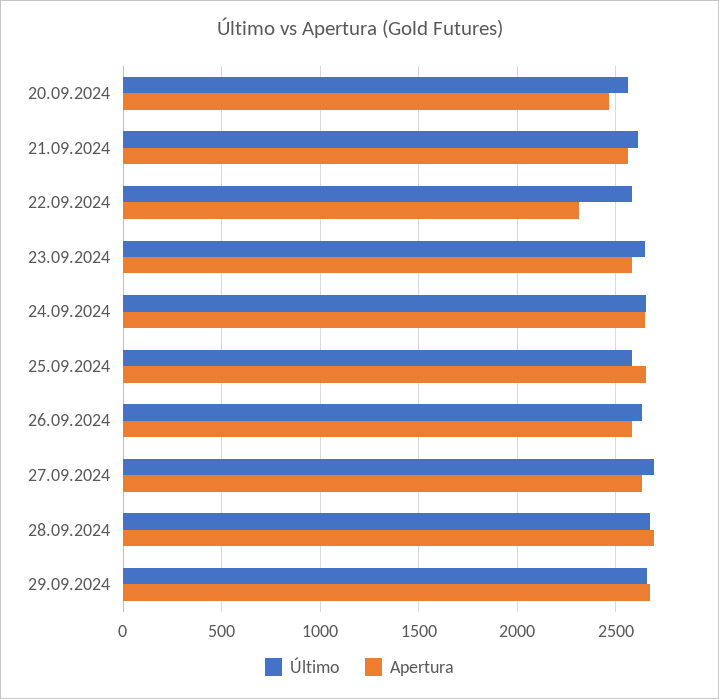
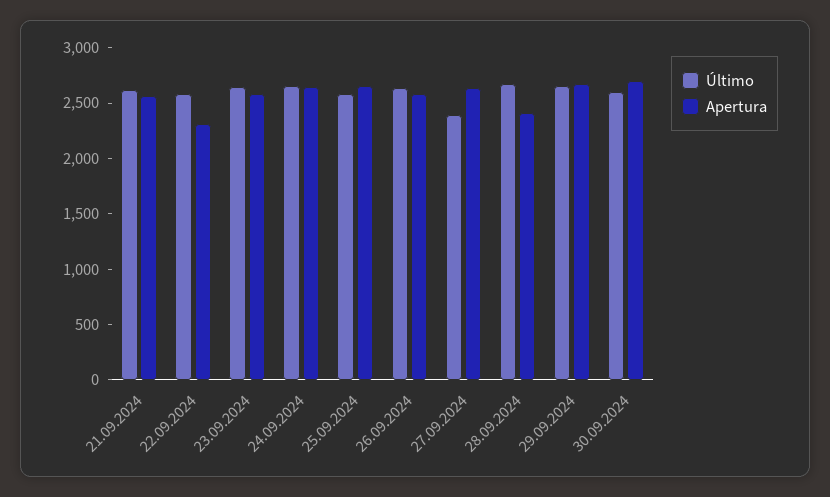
Último, 20.09.2024: 2550 -> none
Apertura, 20.09.2024: 2450 -> none
Último, 27.09.2024: 2700 -> 2400
Apertura, 28.09.2024: 2700 -> 2400
Último, 30.09.2024: none -> 2600
Apertura, 30.09.2024: none -> 2700

